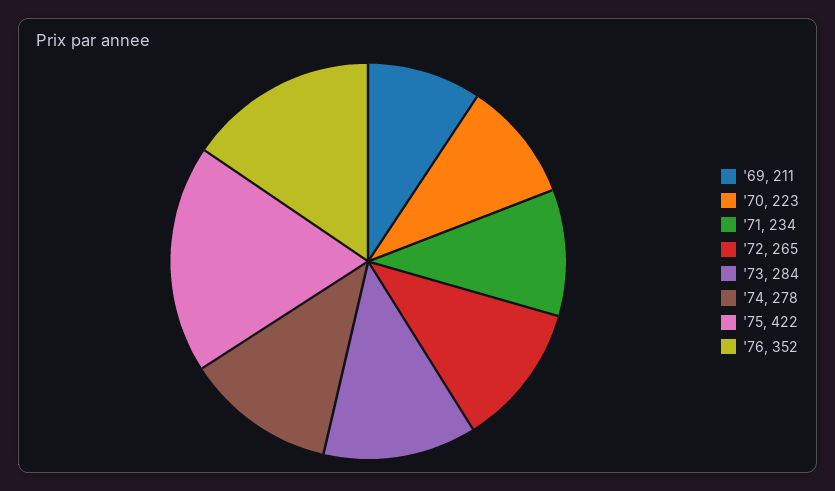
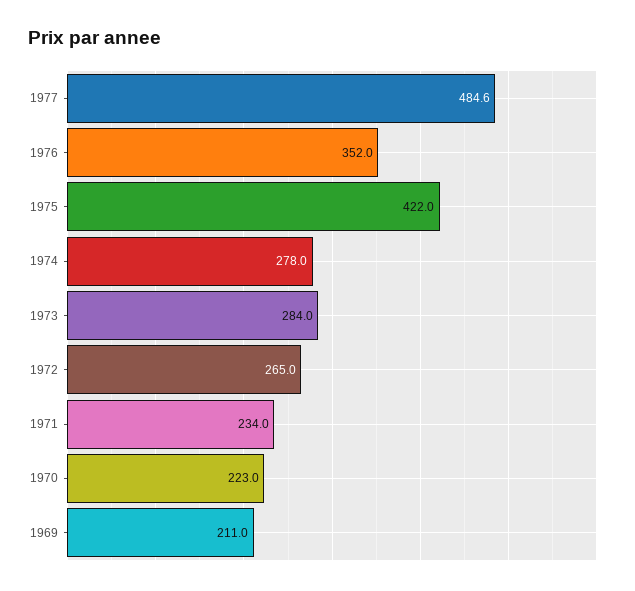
1977: none -> 484.6

